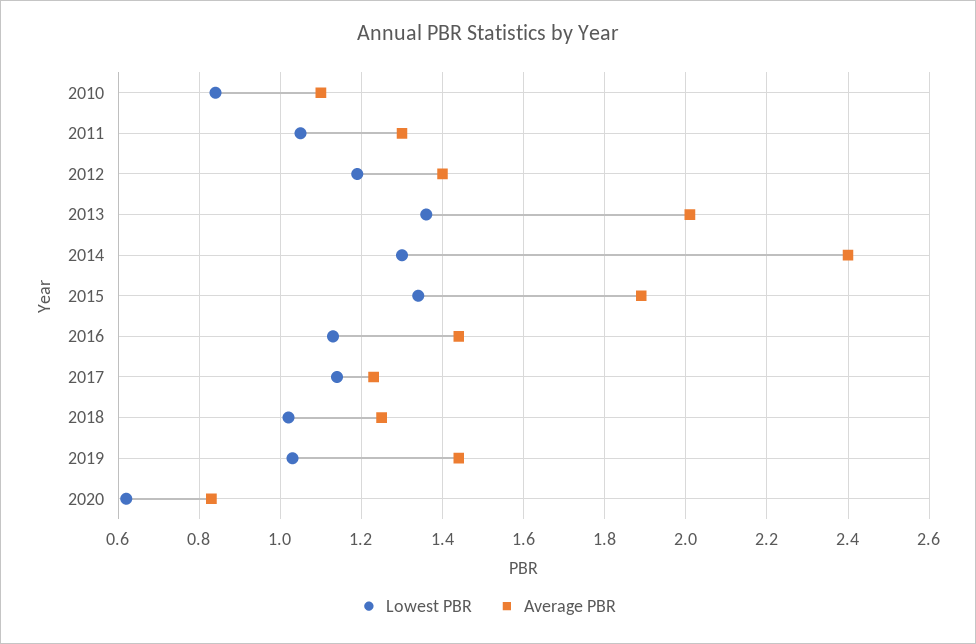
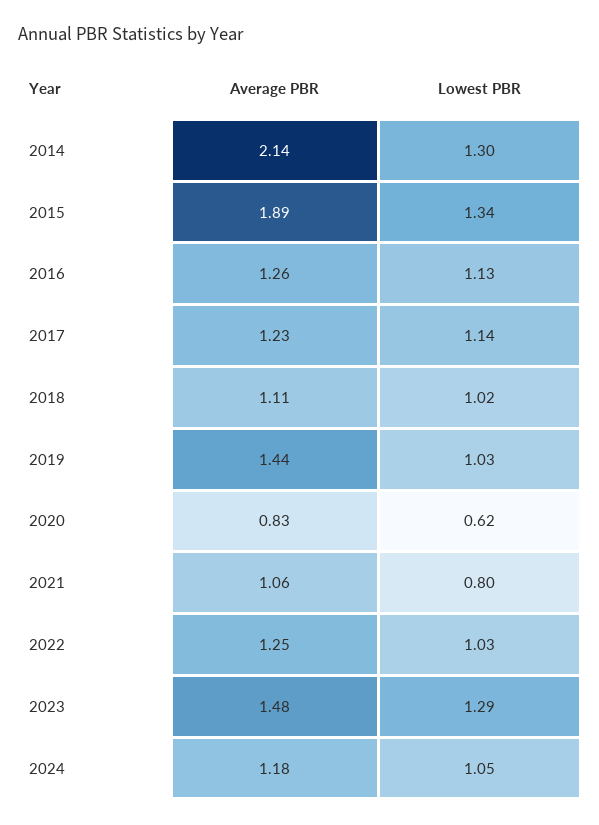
Lowest PBR, 2010: 0.85 -> none
Average PBR, 2010: 1.1 -> none
Lowest PBR, 2011: 1.05 -> none
Average PBR, 2011: 1.3 -> none
Lowest PBR, 2012: 1.2 -> none
Average PBR, 2012: 1.4 -> none
Lowest PBR, 2013: 1.35 -> none
Average PBR, 2013: 2 -> none
Average PBR, 2014: 2.4 -> 2.14
Average PBR, 2016: 1.45 -> 1.26
Average PBR, 2018: 1.25 -> 1.11
Average PBR, 2021: none -> 1.06
Lowest PBR, 2021: none -> 0.8
Average PBR, 2022: none -> 1.25
Lowest PBR, 2022: none -> 1.03
Average PBR, 2023: none -> 1.48
Lowest PBR, 2023: none -> 1.29
Average PBR, 2024: none -> 1.18
Lowest PBR, 2024: none -> 1.05

